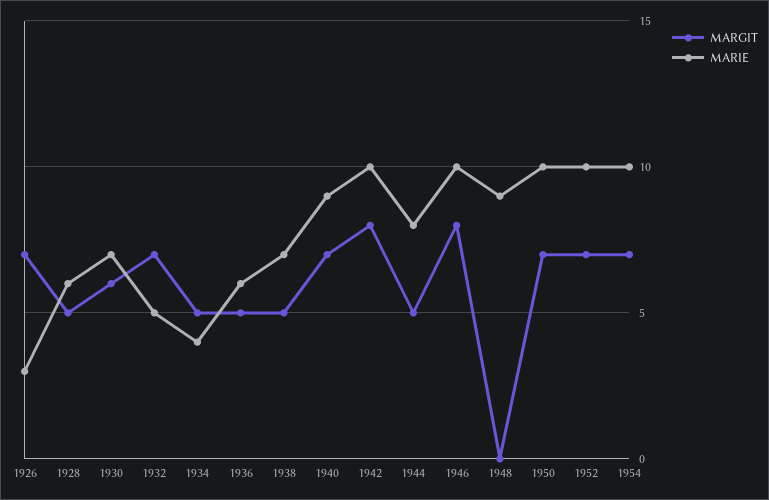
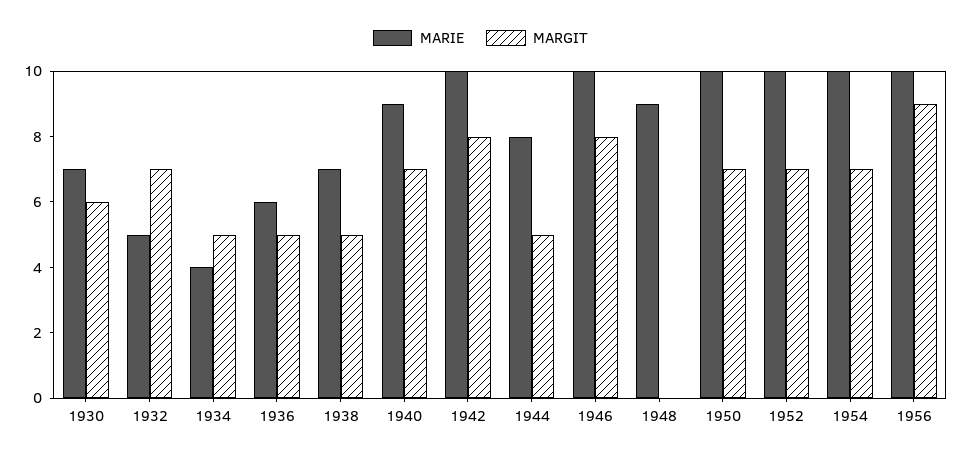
MARGIT, 1926: 7 -> none
MARIE, 1926: 3 -> none
MARGIT, 1928: 5 -> none
MARIE, 1928: 6 -> none
MARIE, 1956: none -> 10
MARGIT, 1956: none -> 9

